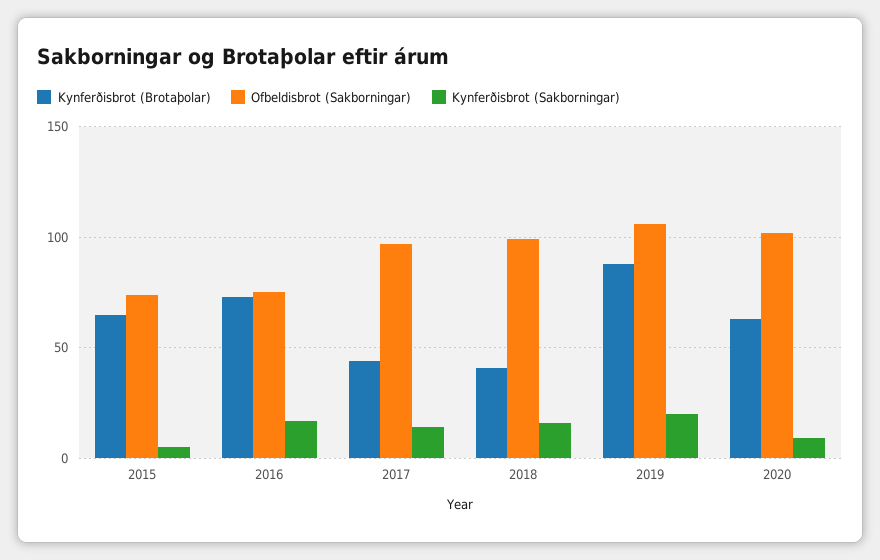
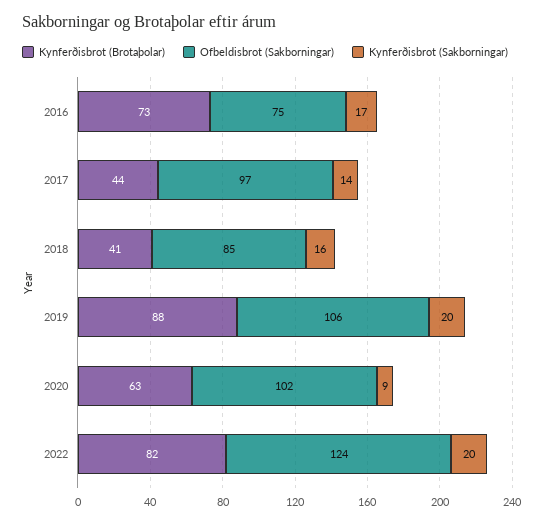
Kynferðisbrot (Brotaþolar), 2015: 65 -> none
Ofbeldisbrot (Sakborningar), 2015: 75 -> none
Kynferðisbrot (Sakborningar), 2015: 5 -> none
Ofbeldisbrot (Sakborningar), 2018: 100 -> 85
Kynferðisbrot (Brotaþolar), 2022: none -> 82
Ofbeldisbrot (Sakborningar), 2022: none -> 124
Kynferðisbrot (Sakborningar), 2022: none -> 20

